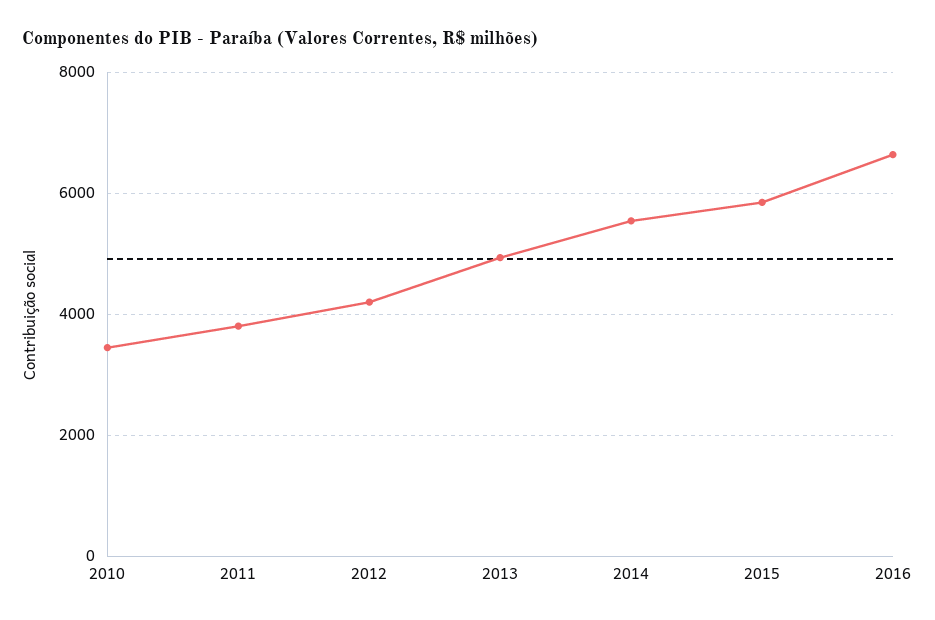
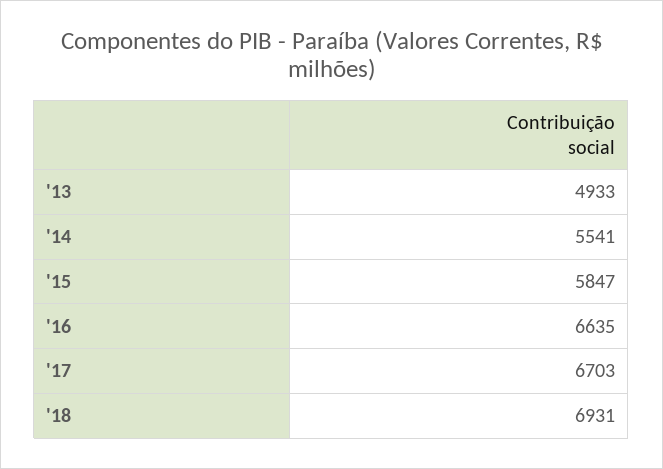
2010: 3400 -> none
2011: 3800 -> none
2012: 4200 -> none
'17: none -> 6703
'18: none -> 6931

